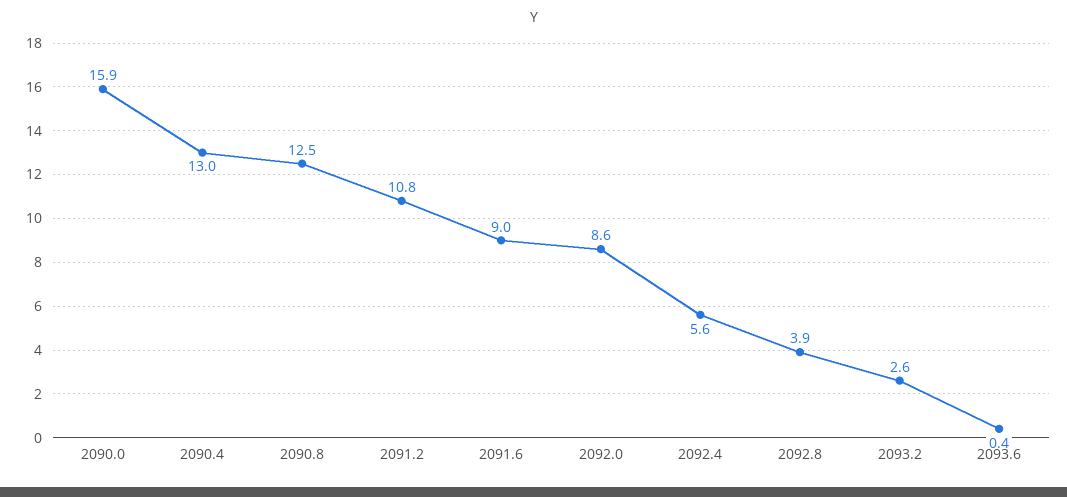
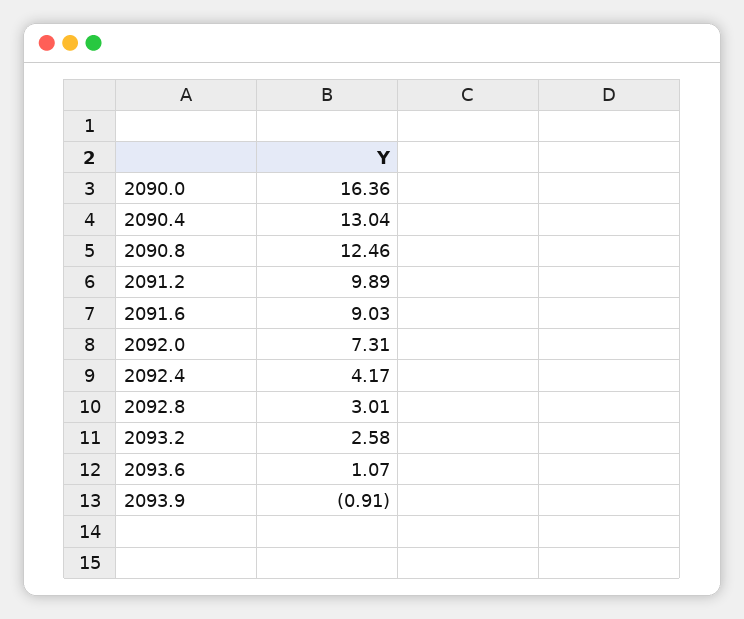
2090.0: 15.9 -> 16.36
2091.2: 10.8 -> 9.89
2092.0: 8.6 -> 7.31
2092.4: 5.6 -> 4.17
2092.8: 3.9 -> 3.01
2093.6: 0.4 -> 1.07
2093.9: none -> -0.91

